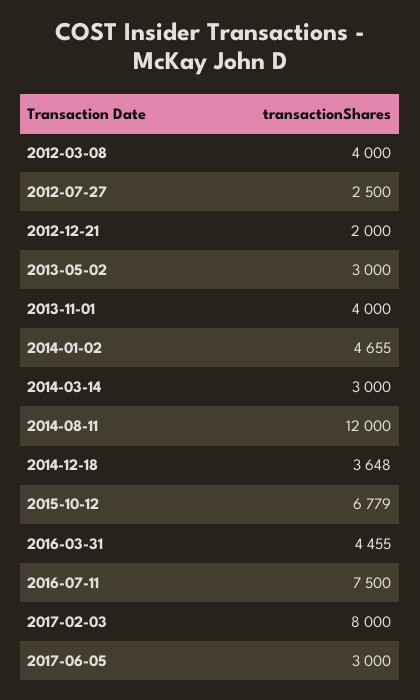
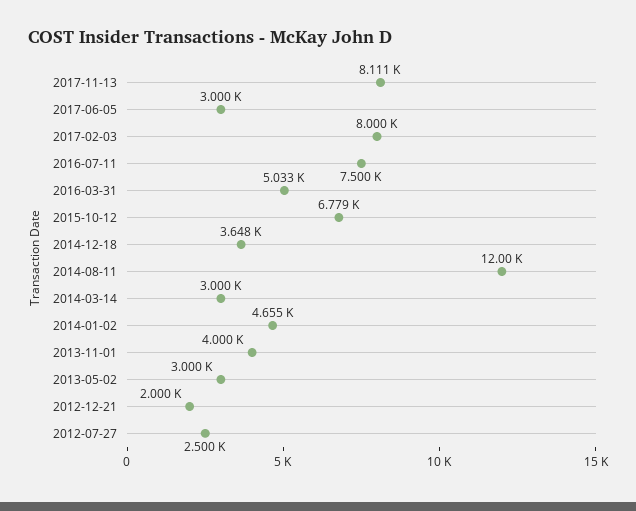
2012-03-08: 4000 -> none
2016-03-31: 4455 -> 5033
2017-11-13: none -> 8111

